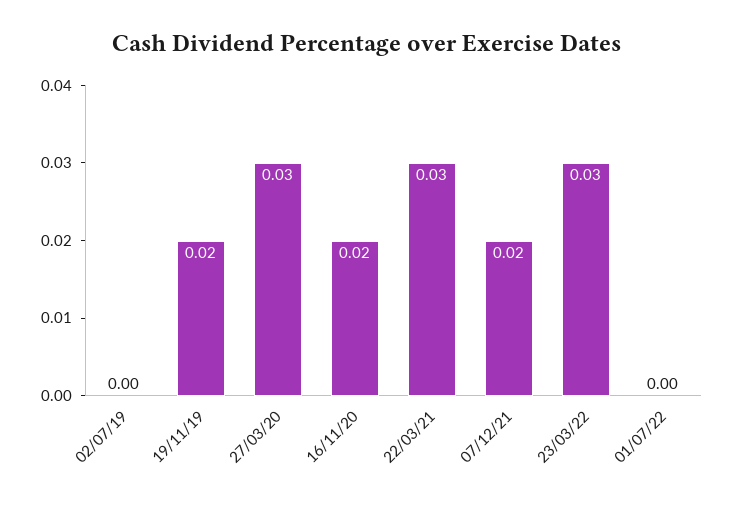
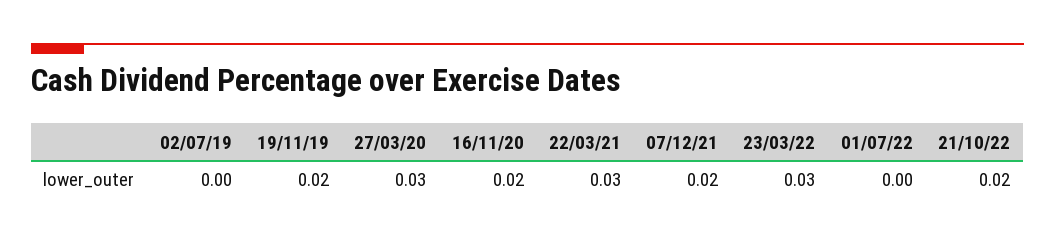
21/10/22: none -> 0.02

